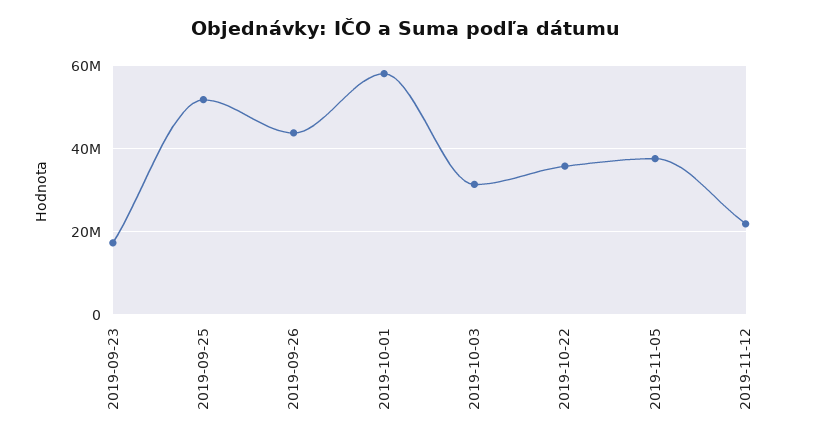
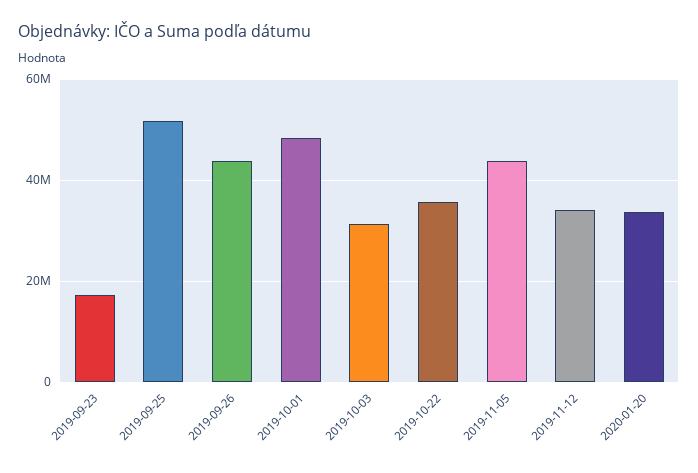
2019-10-01: 58000000 -> 48000000
2019-11-05: 38000000 -> 44000000
2019-11-12: 22000000 -> 34000000
2020-01-20: none -> 34000000

